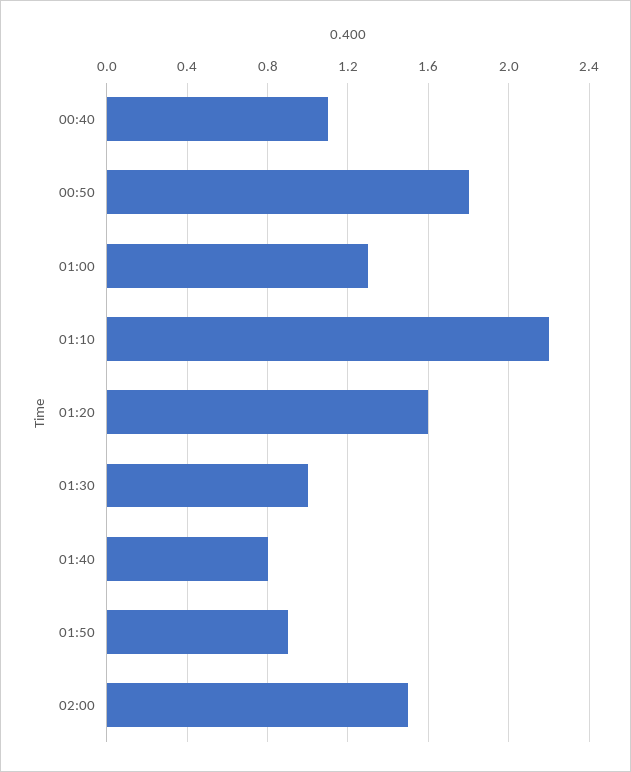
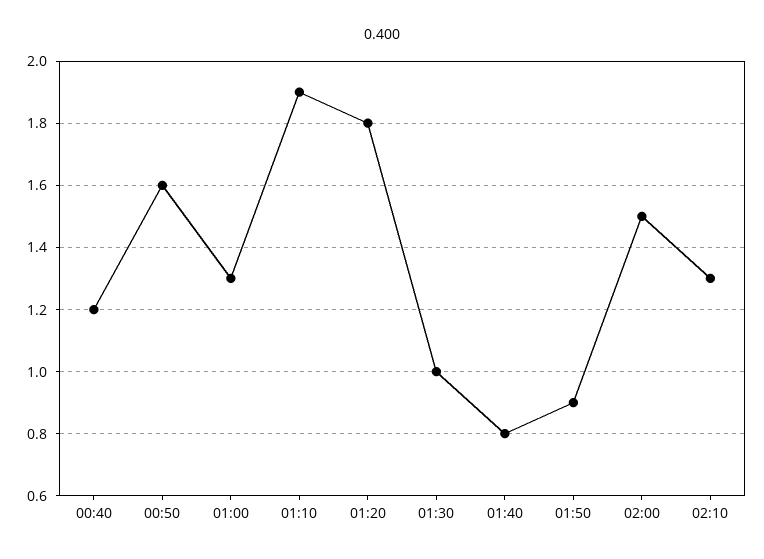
00:40: 1.1 -> 1.2
00:50: 1.8 -> 1.6
01:10: 2.2 -> 1.9
01:20: 1.6 -> 1.8
02:10: none -> 1.3

